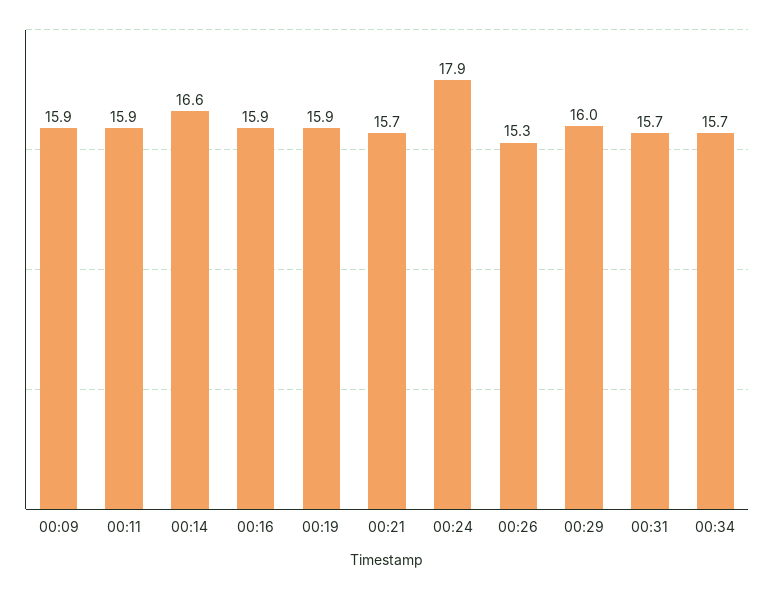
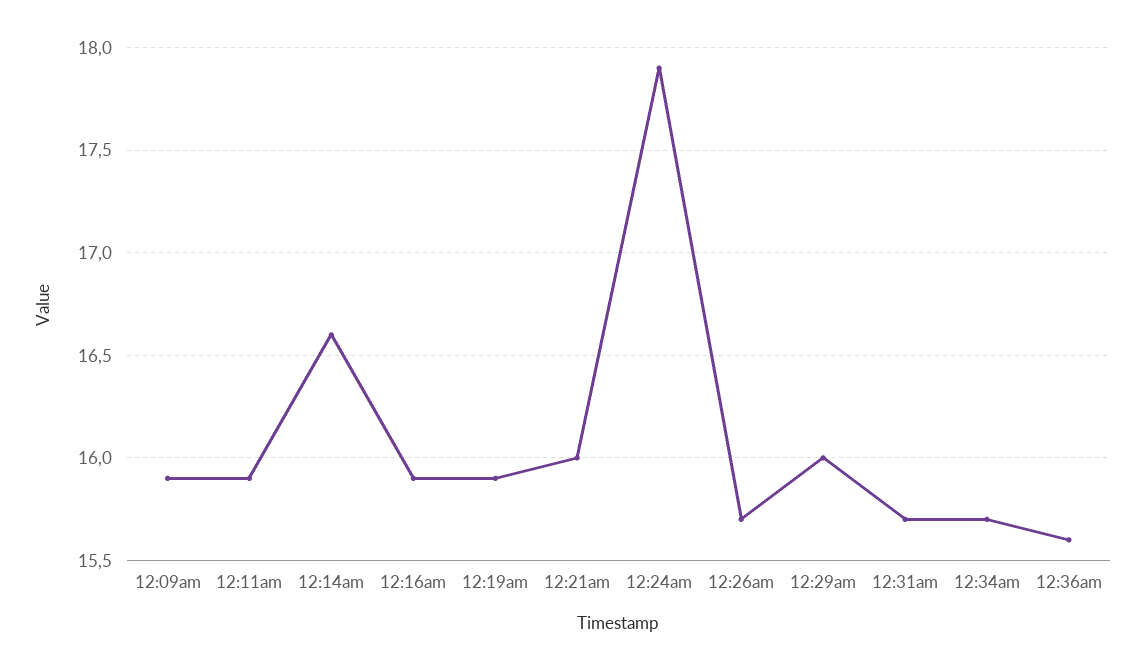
00:21: 15.7 -> 16
00:26: 15.3 -> 15.7
12:36am: none -> 15.6

